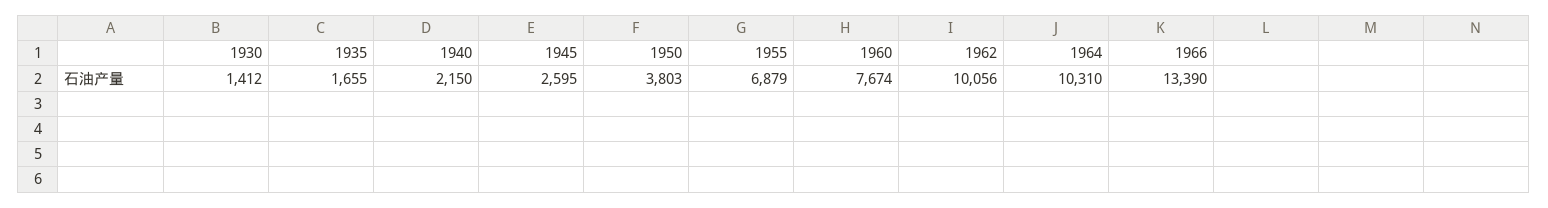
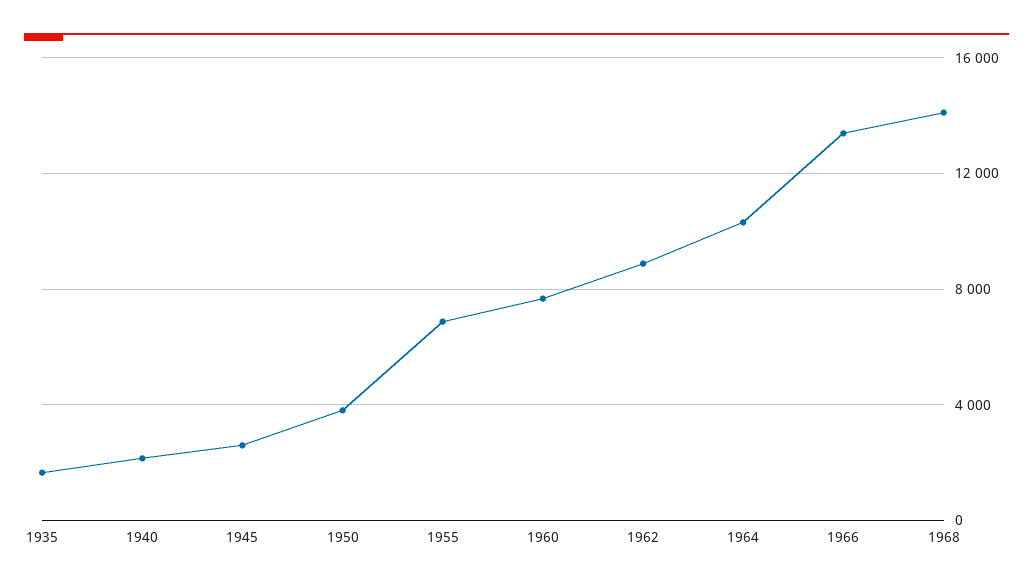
1930: 1412 -> none
1962: 10056 -> 9000
1968: none -> 14000

